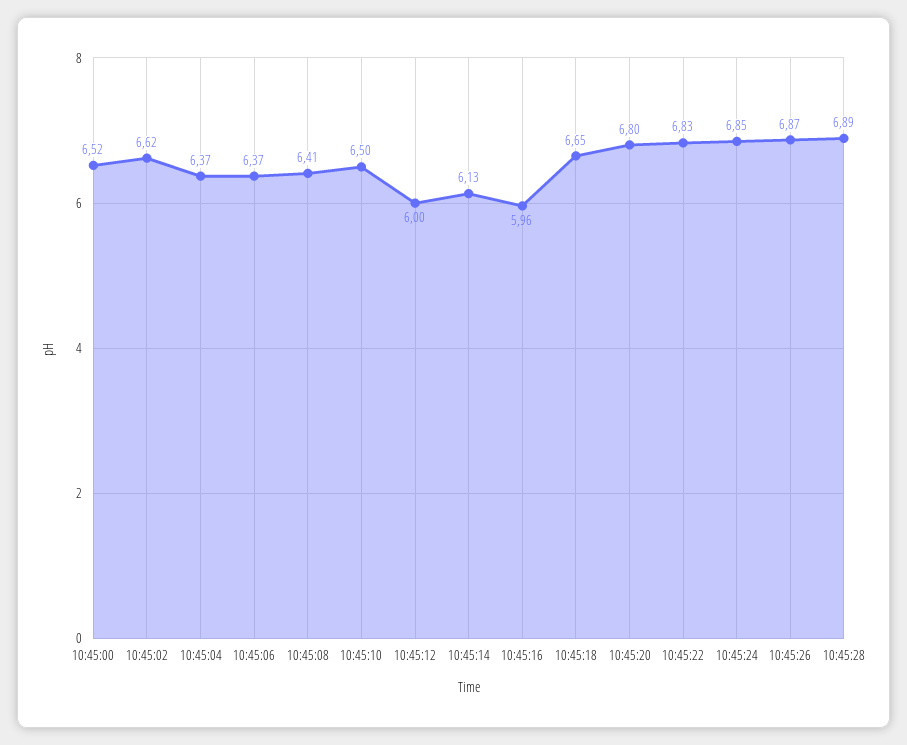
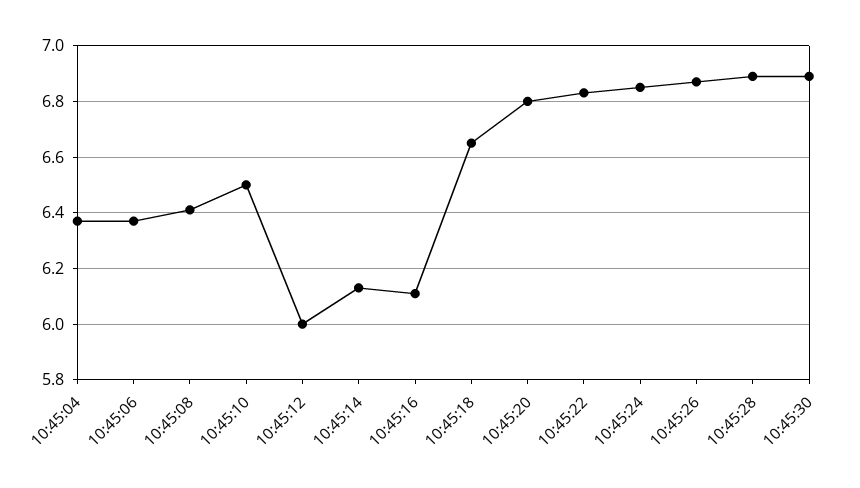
10:45:00: 6.52 -> none
10:45:02: 6.62 -> none
10:45:16: 5.96 -> 6.1
10:45:30: none -> 6.9

